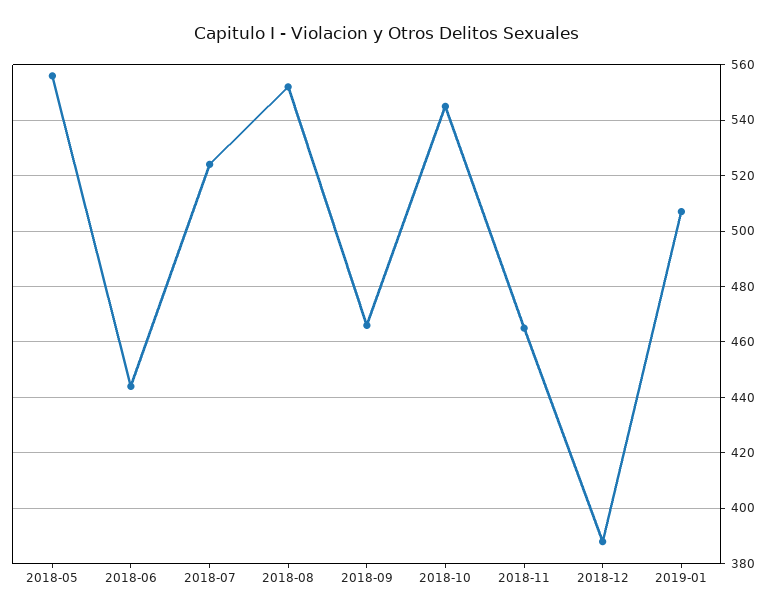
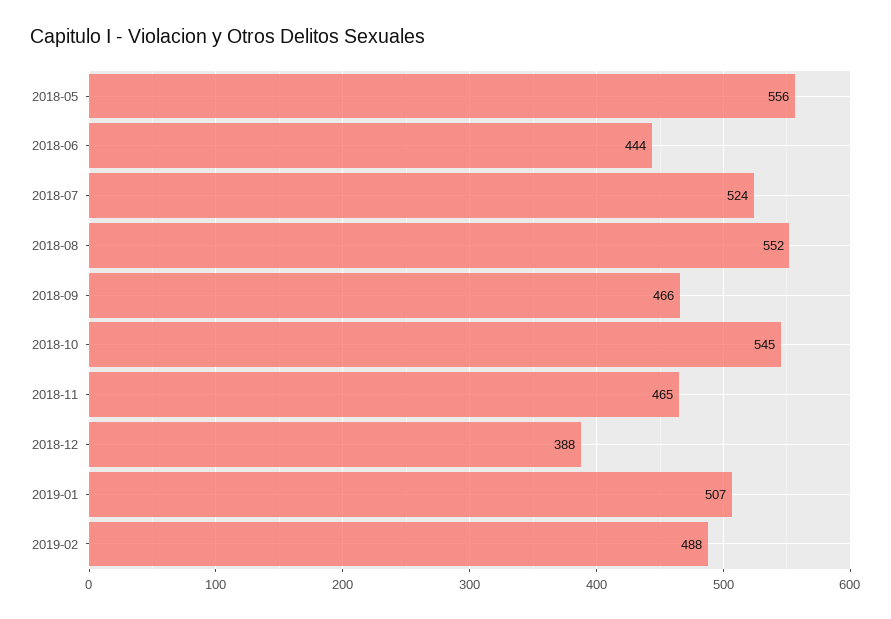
2019-02: none -> 488

